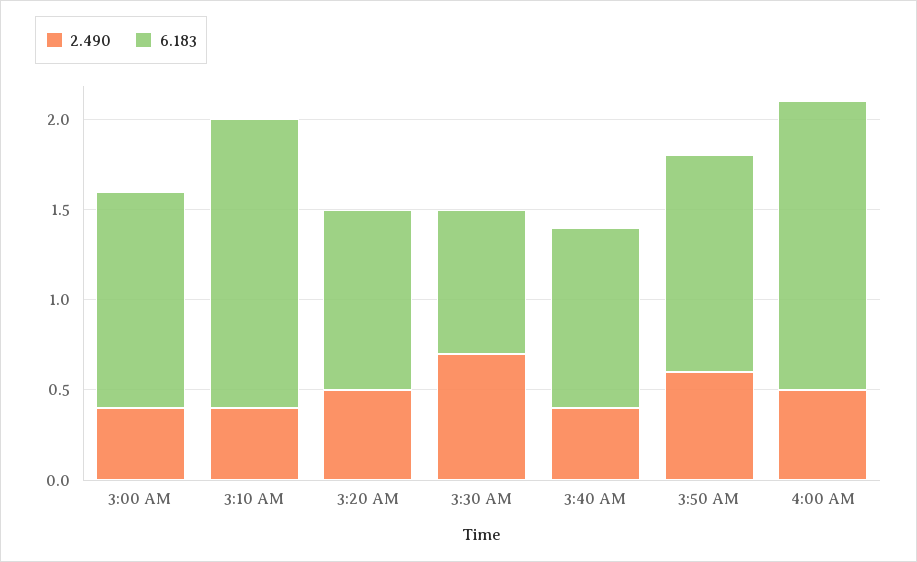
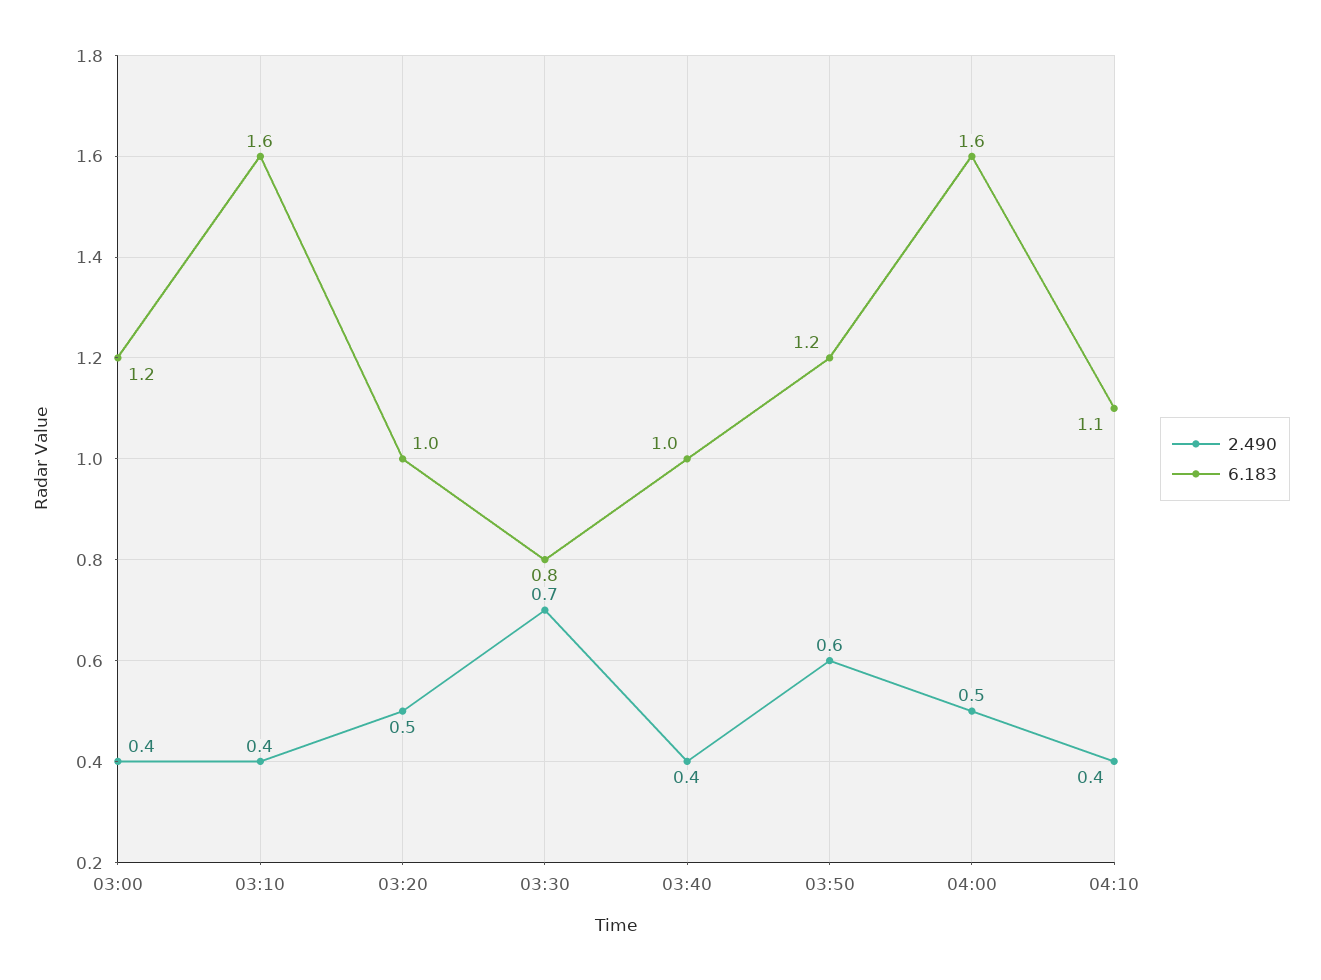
2.490, 04:10: none -> 0.4
6.183, 04:10: none -> 1.1

